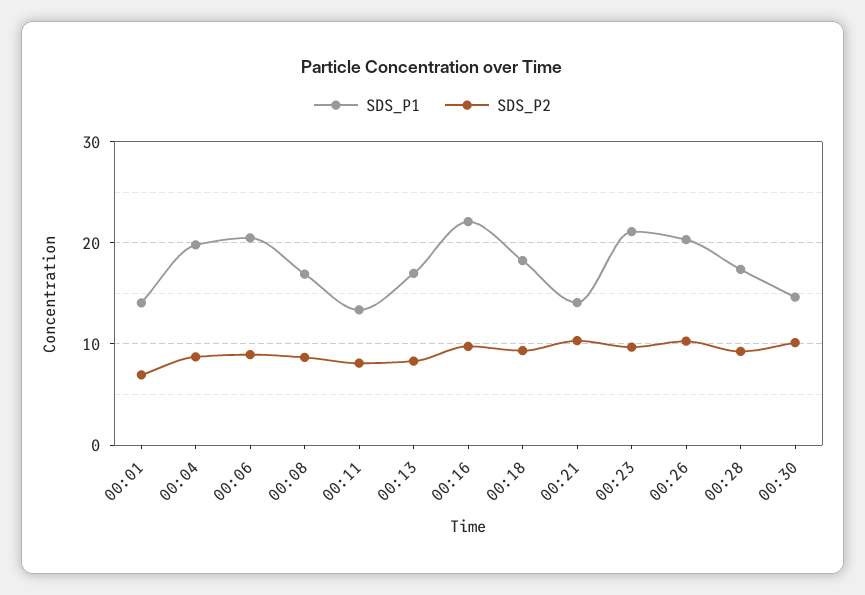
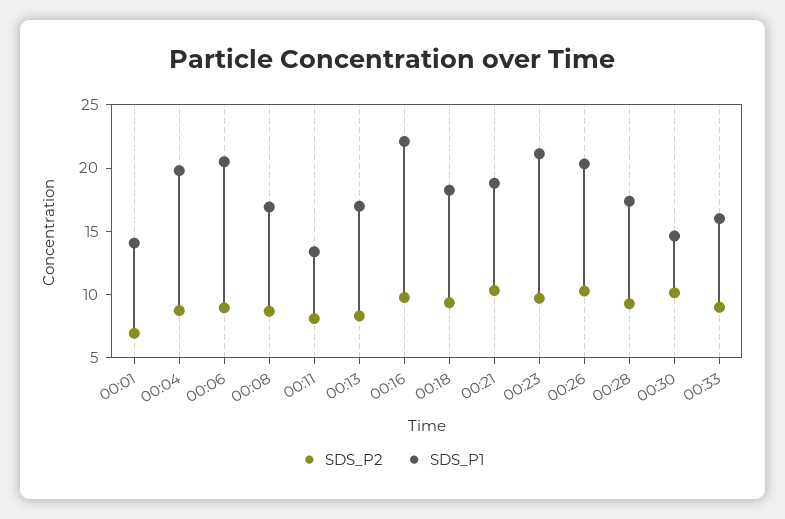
SDS_P1, 00:21: 14 -> 19
SDS_P2, 00:33: none -> 9
SDS_P1, 00:33: none -> 16

